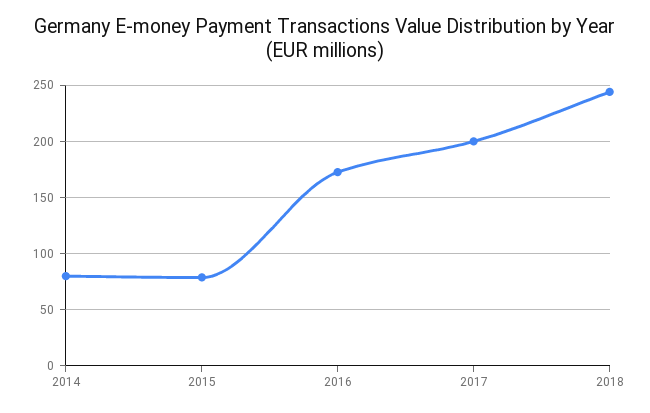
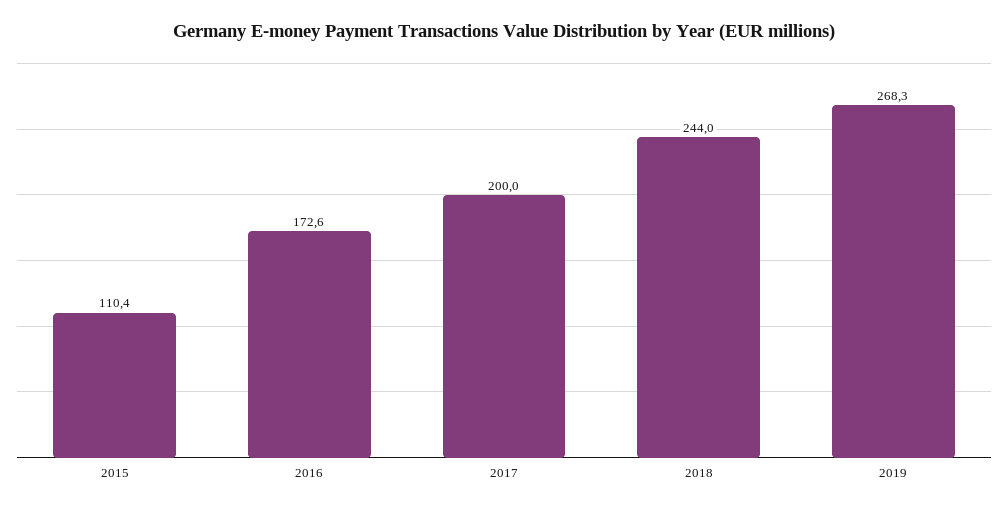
2014: 80 -> none
2015: 80 -> 110.4
2019: none -> 268.3

